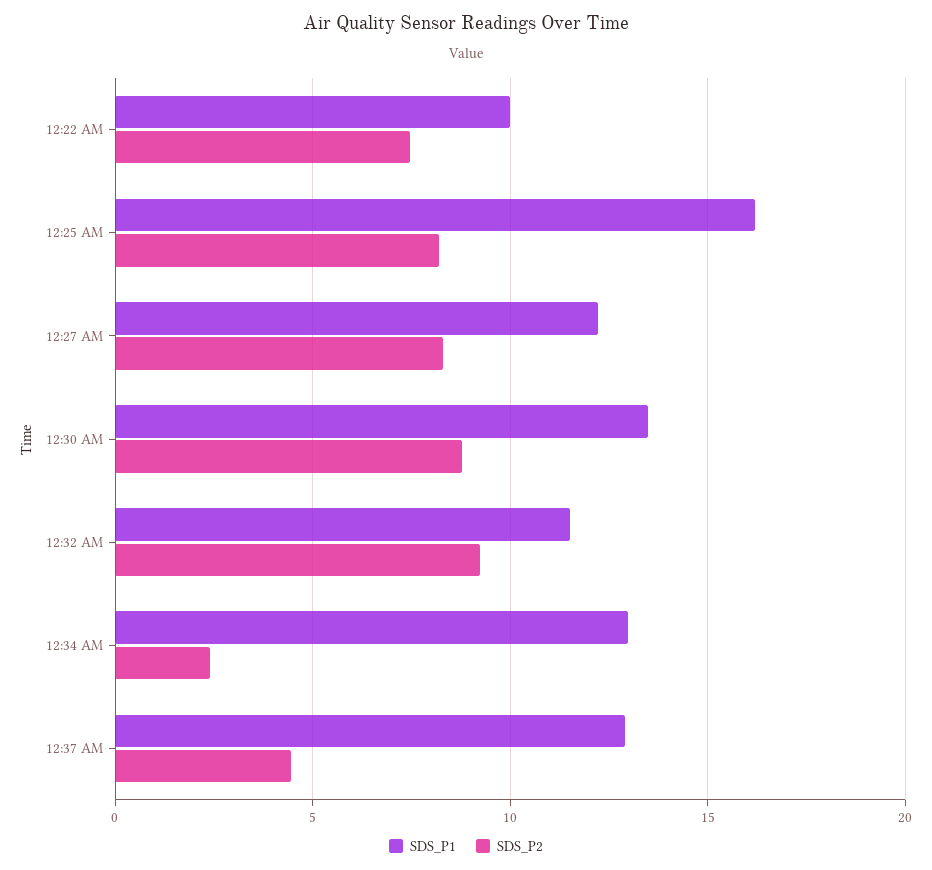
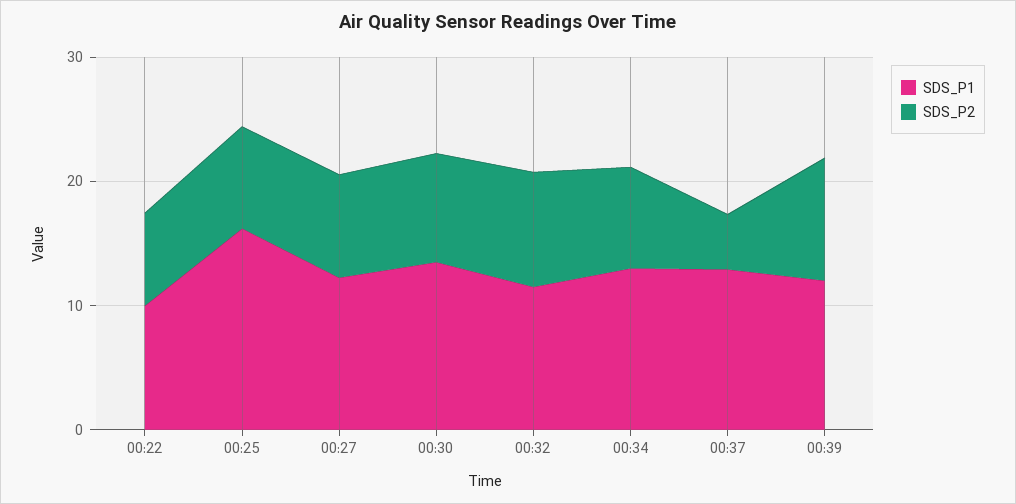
SDS_P2, 12:34 AM: 2.5 -> 8
SDS_P1, 00:39: none -> 12
SDS_P2, 00:39: none -> 10

